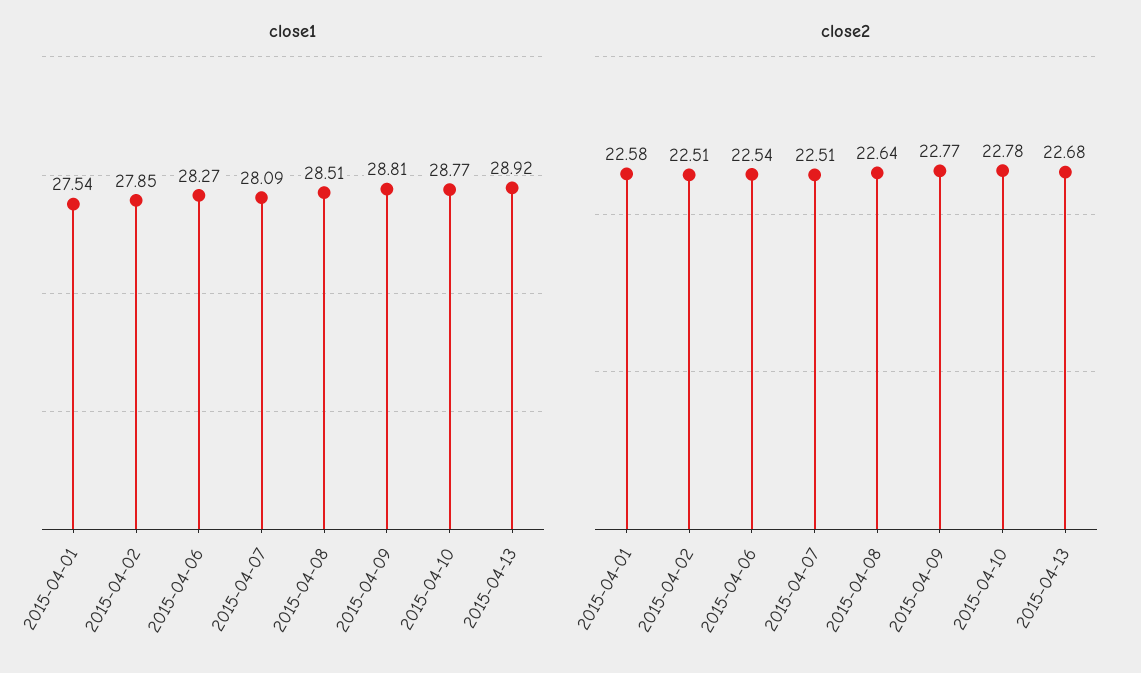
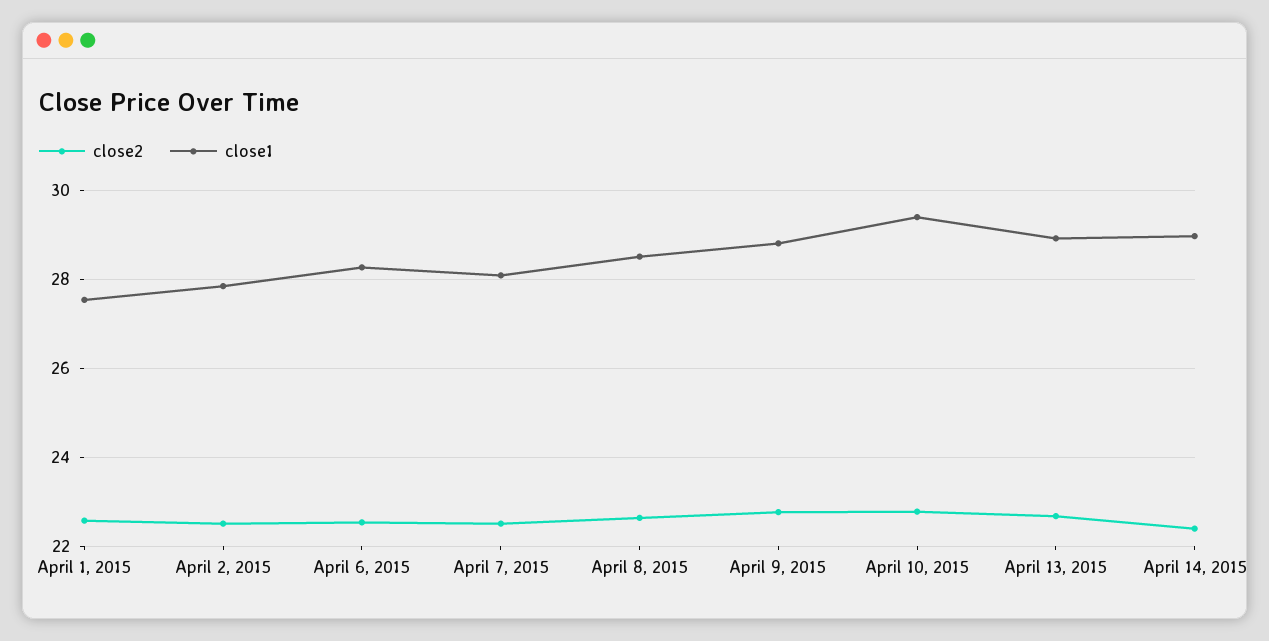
close1, 2015-04-10: 28.77 -> 29.4
close2, April 14, 2015: none -> 22.4
close1, April 14, 2015: none -> 29

